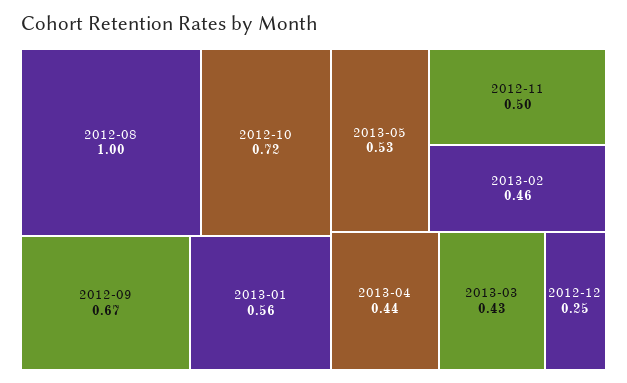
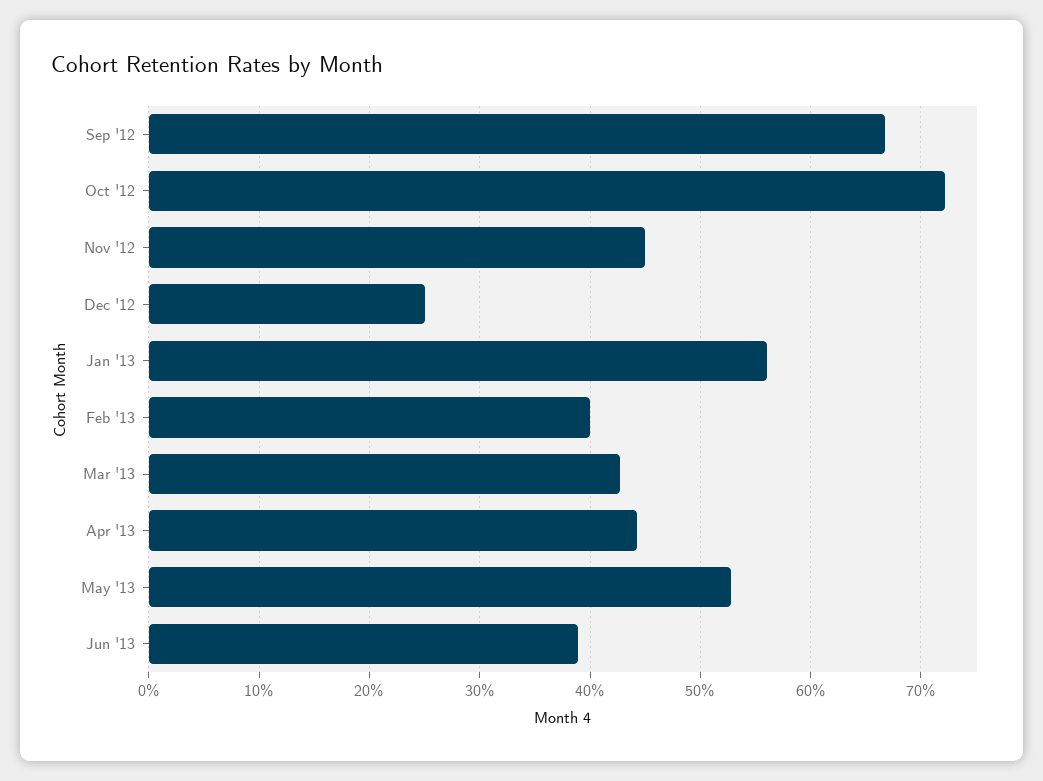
2012-08: 1 -> none
2012-11: 0.5 -> 0.45
2013-02: 0.46 -> 0.4
Jun '13: none -> 0.39

